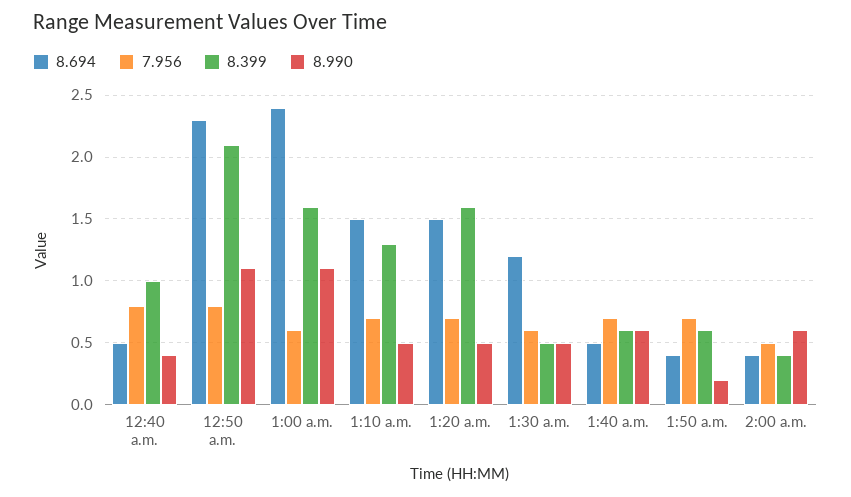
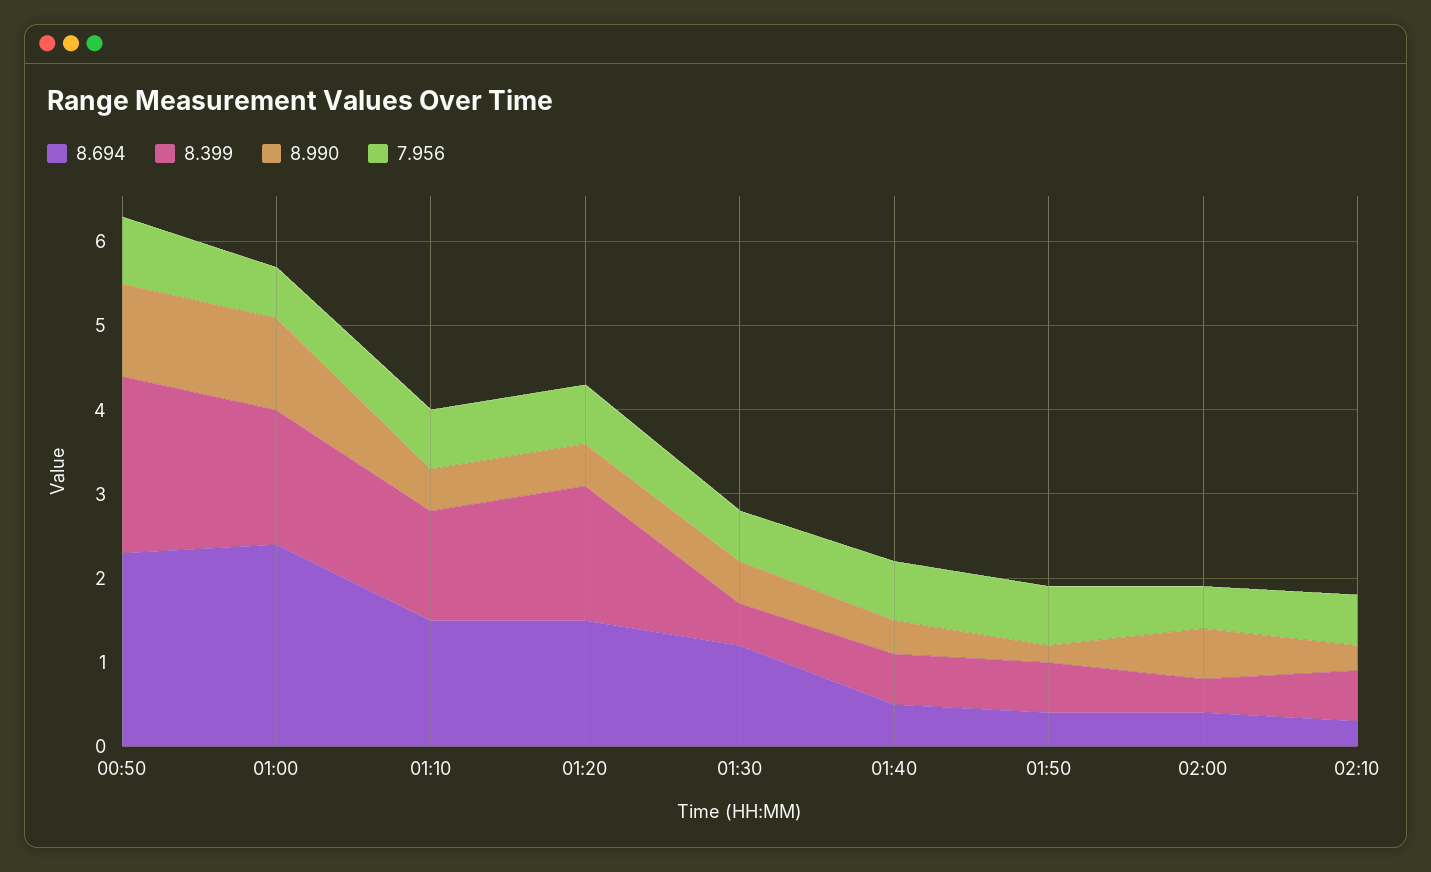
8.694, 12:40 a.m.: 0.5 -> none
7.956, 12:40 a.m.: 0.8 -> none
8.399, 12:40 a.m.: 1 -> none
8.990, 12:40 a.m.: 0.4 -> none
8.990, 1:40 a.m.: 0.6 -> 0.4
8.694, 02:10: none -> 0.3
8.399, 02:10: none -> 0.6
8.990, 02:10: none -> 0.3
7.956, 02:10: none -> 0.6

